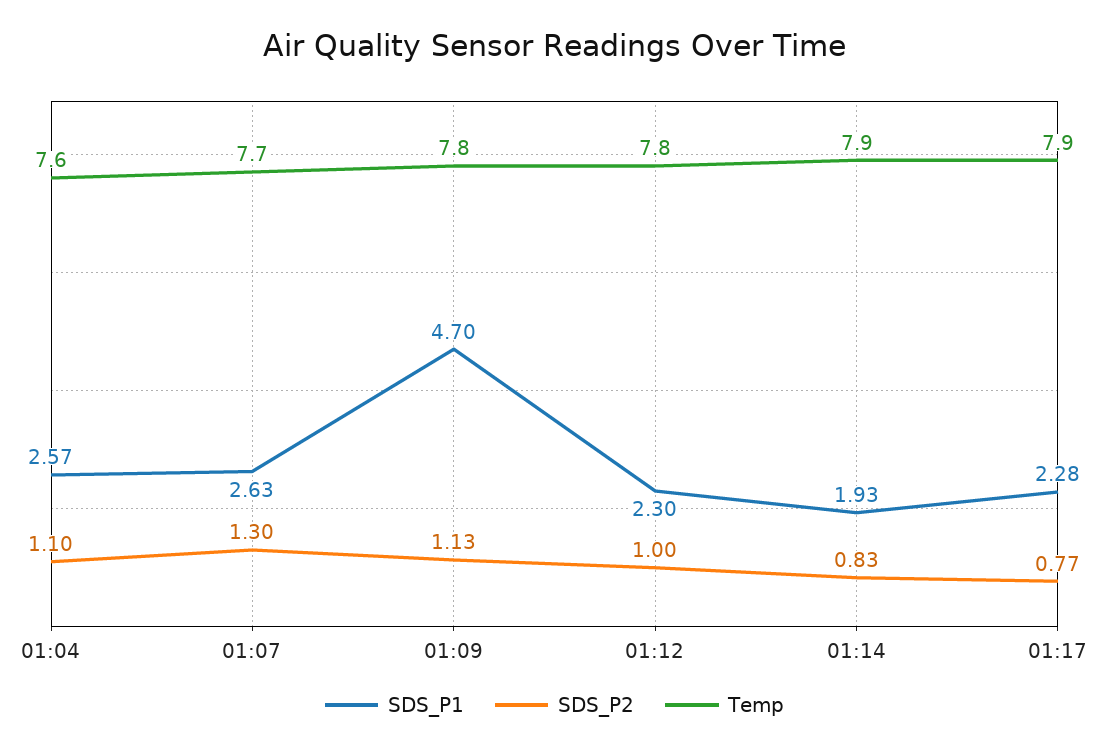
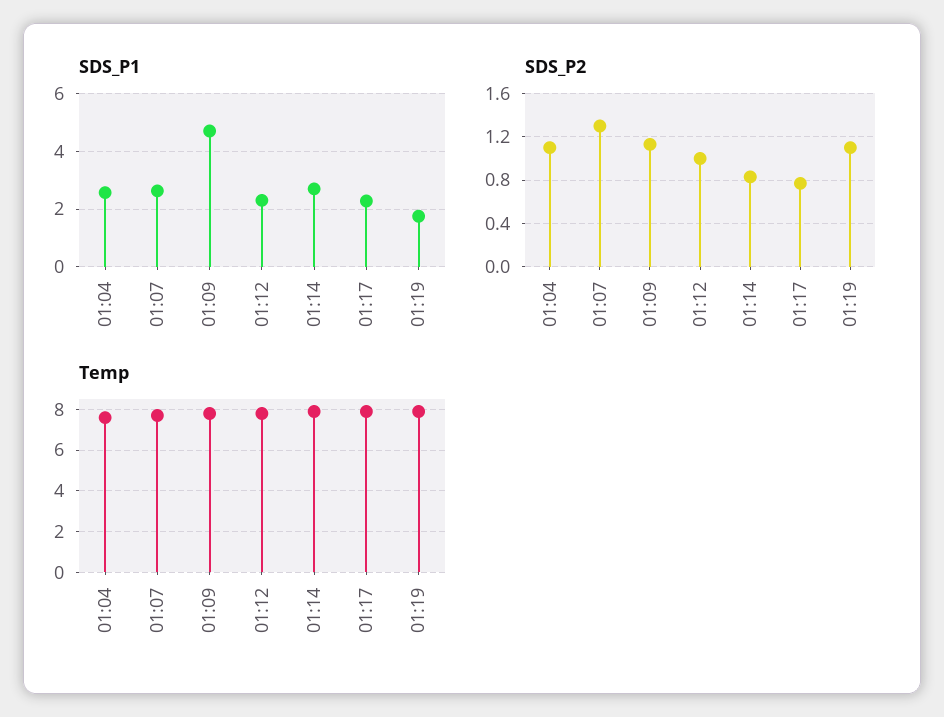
SDS_P1, 01:14: 1.93 -> 2.75
SDS_P1, 01:19: none -> 1.75
SDS_P2, 01:19: none -> 1.1
Temp, 01:19: none -> 8

